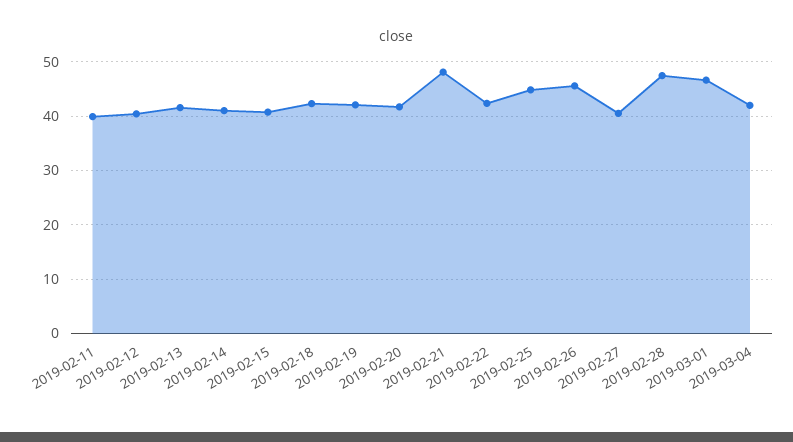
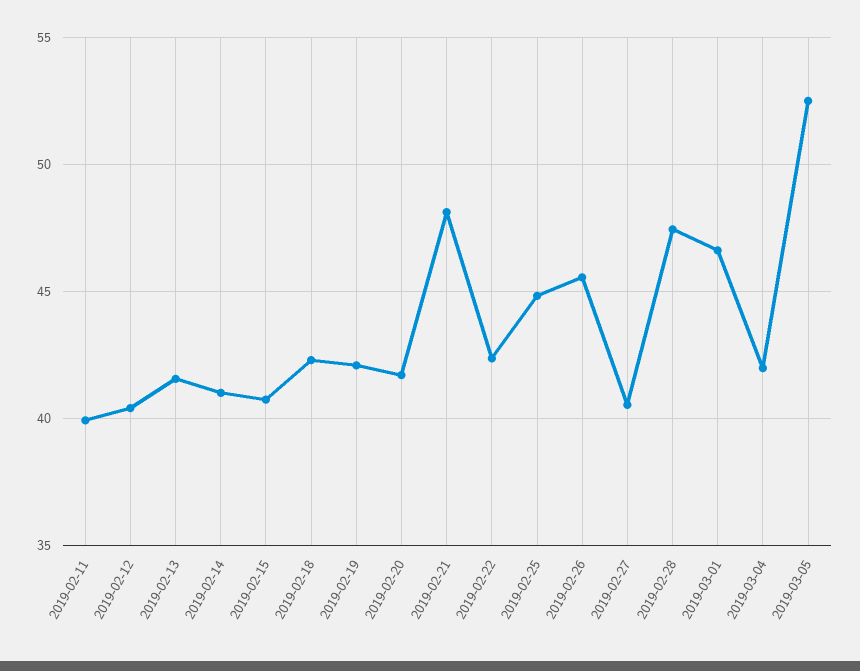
2019-03-05: none -> 52.5

